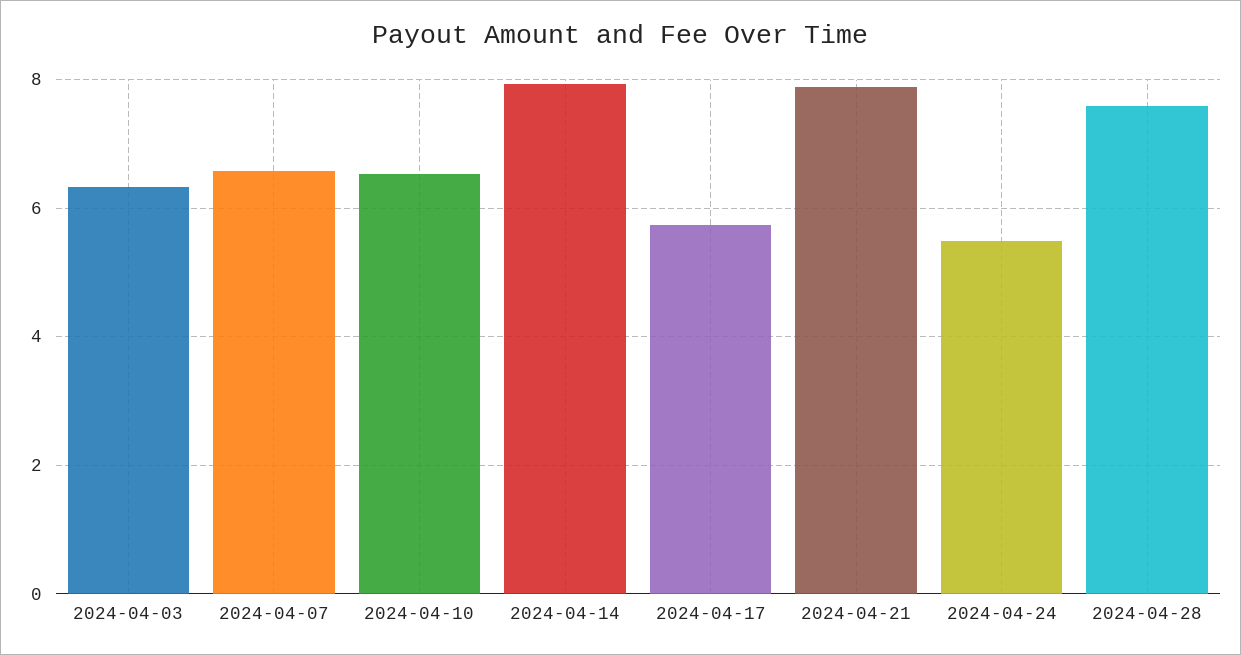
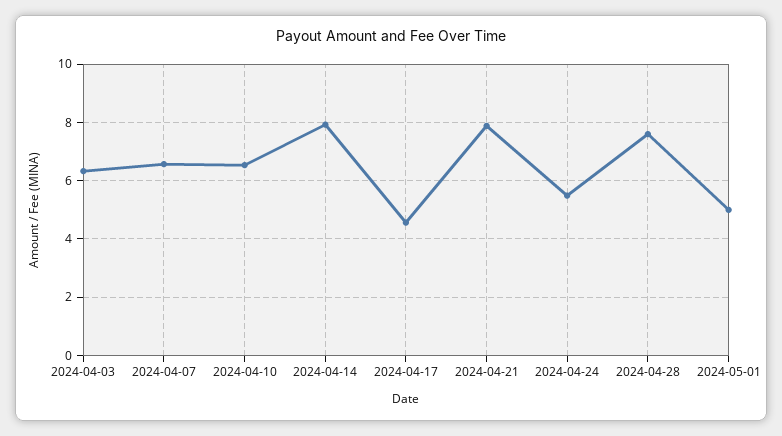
2024-04-17: 5.8 -> 4.5
2024-05-01: none -> 5

